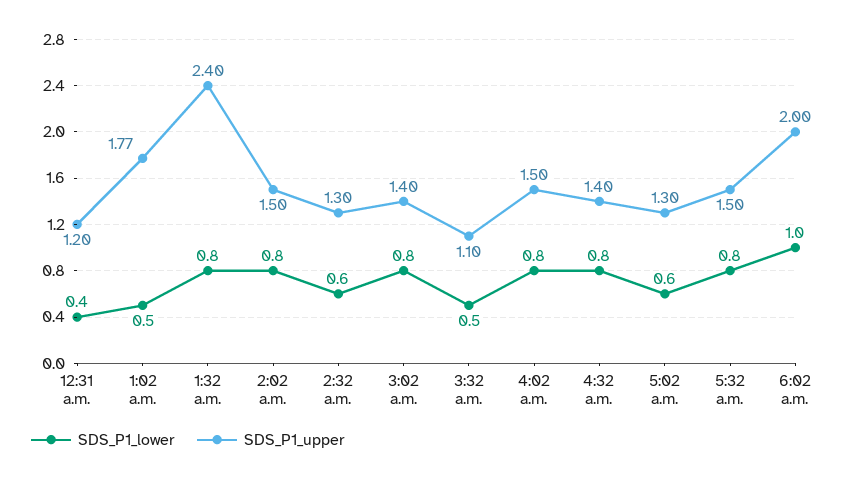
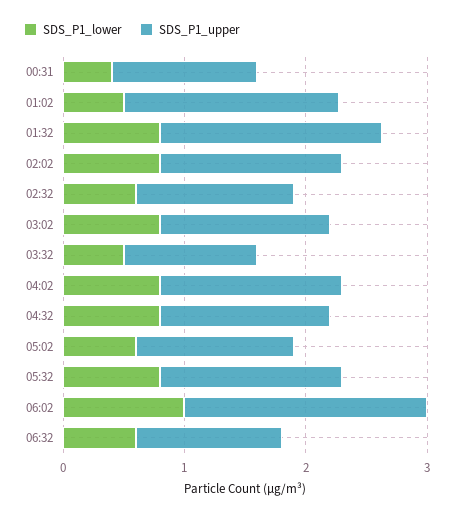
SDS_P1_upper, 1:32 a.m.: 2.4 -> 1.8
SDS_P1_lower, 06:32: none -> 0.6
SDS_P1_upper, 06:32: none -> 1.2

